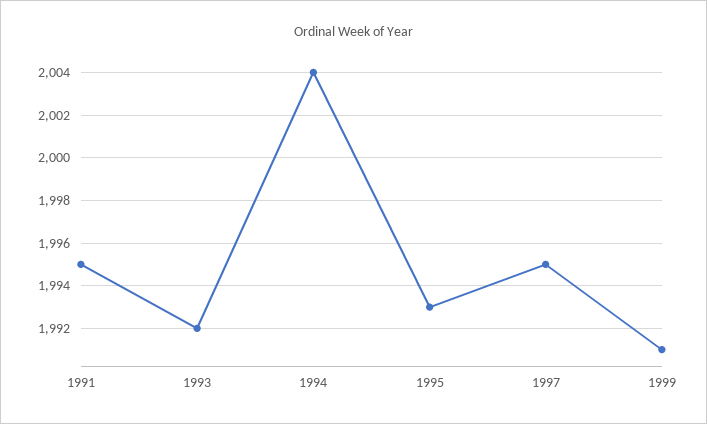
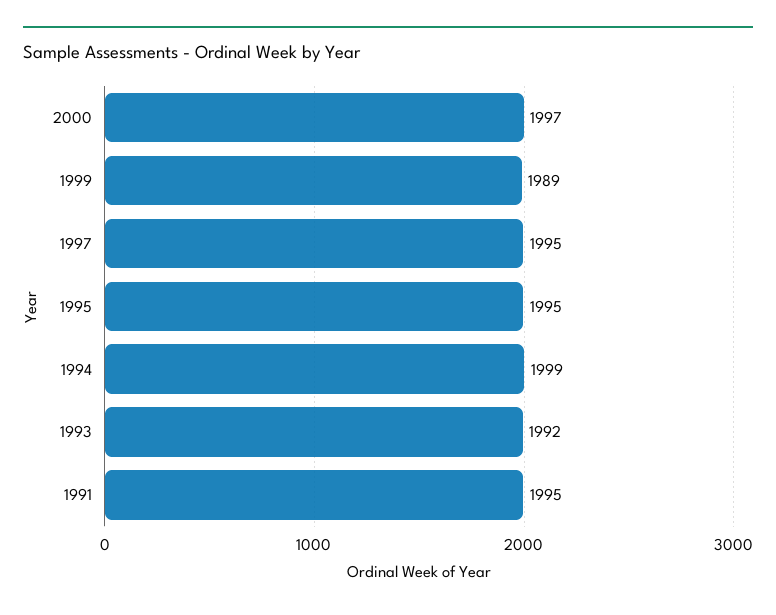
1994: 2004 -> 1999
1995: 1993 -> 1995
1999: 1991 -> 1989
2000: none -> 1997

